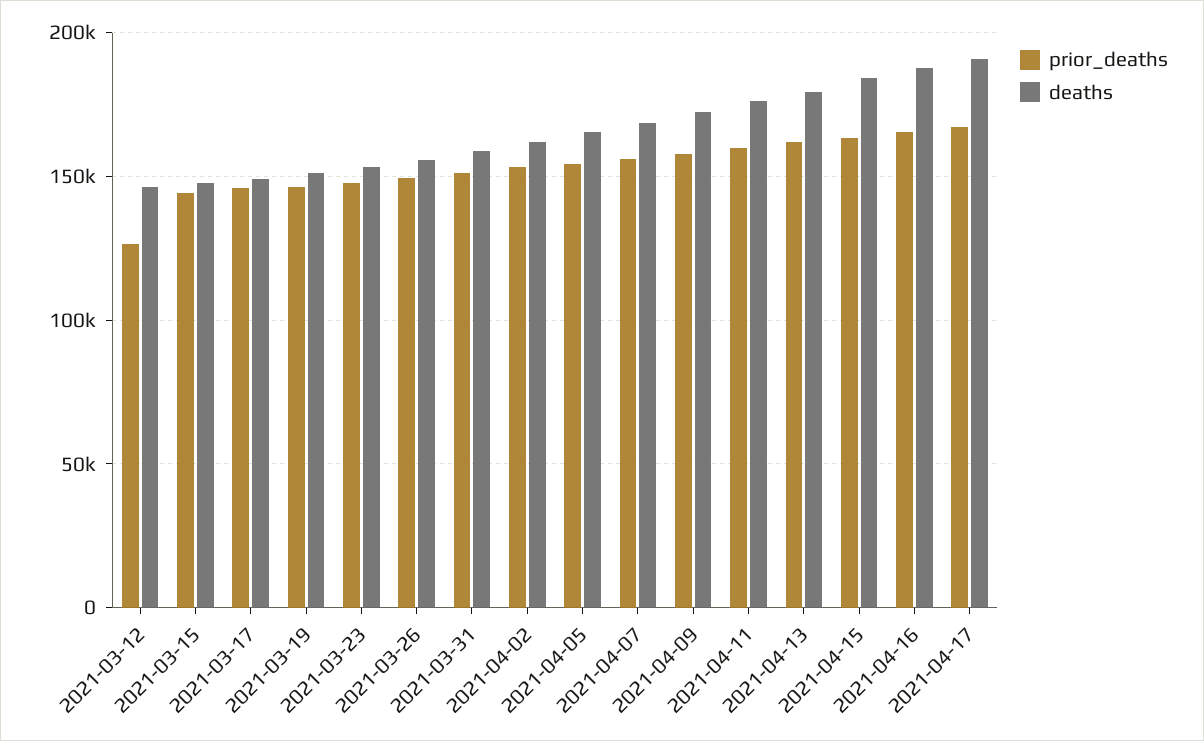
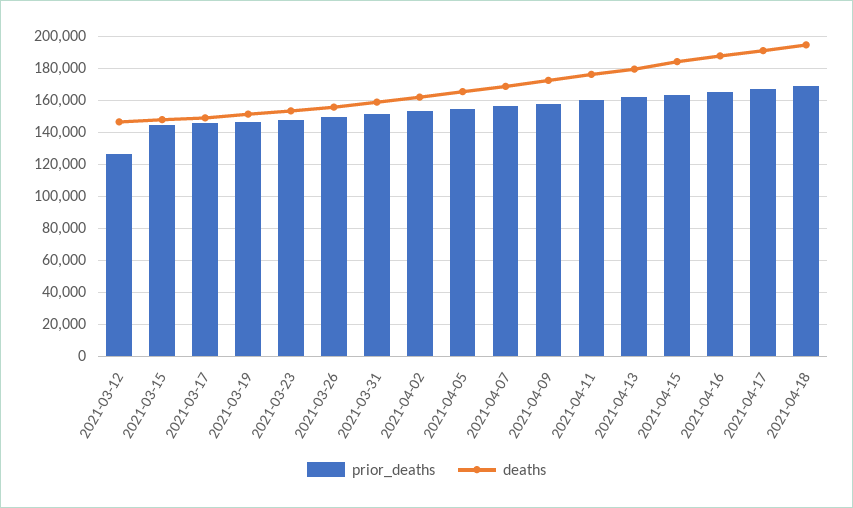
prior_deaths, 2021-04-18: none -> 170000
deaths, 2021-04-18: none -> 195000

